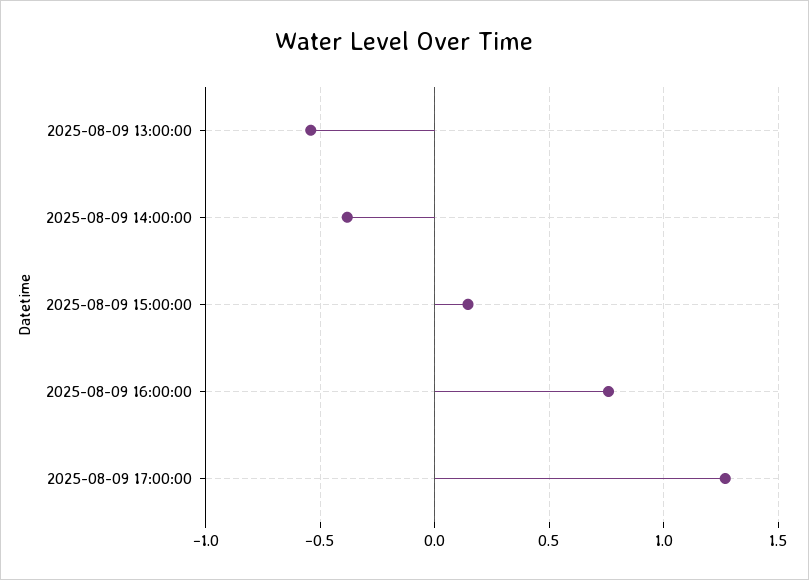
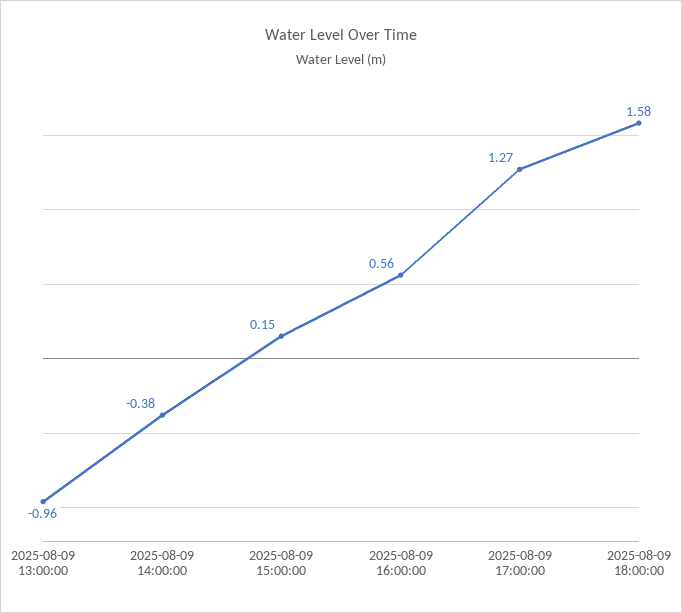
2025-08-09 13:00:00: -0.55 -> -0.96
2025-08-09 16:00:00: 0.75 -> 0.56
2025-08-09 18:00:00: none -> 1.58

